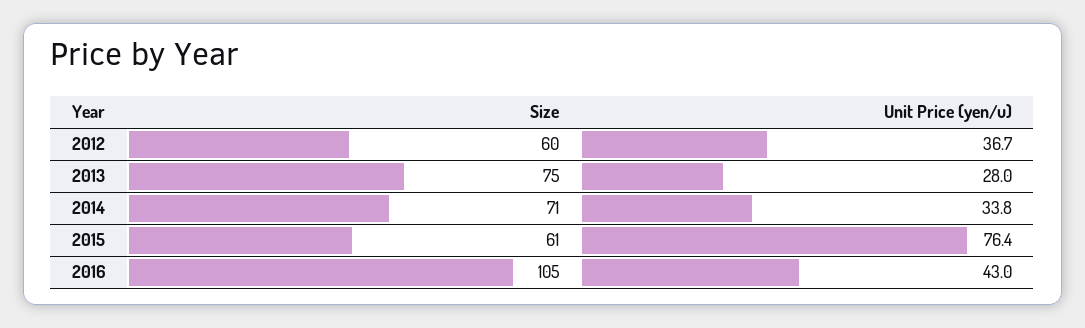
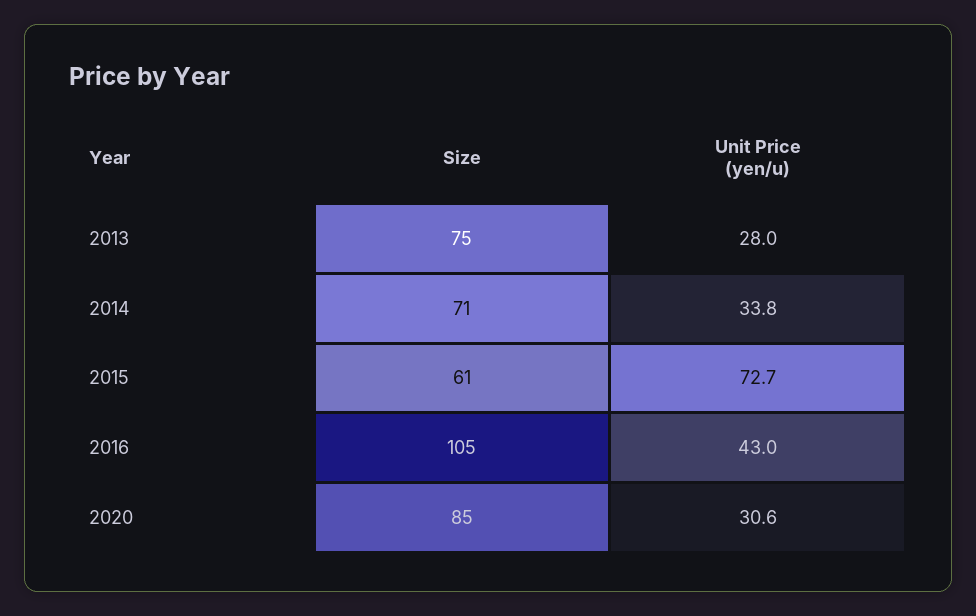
Size, 2012: 60 -> none
Unit Price (yen/u), 2012: 36.7 -> none
Unit Price (yen/u), 2015: 76.4 -> 72.7
Size, 2020: none -> 85
Unit Price (yen/u), 2020: none -> 30.6

